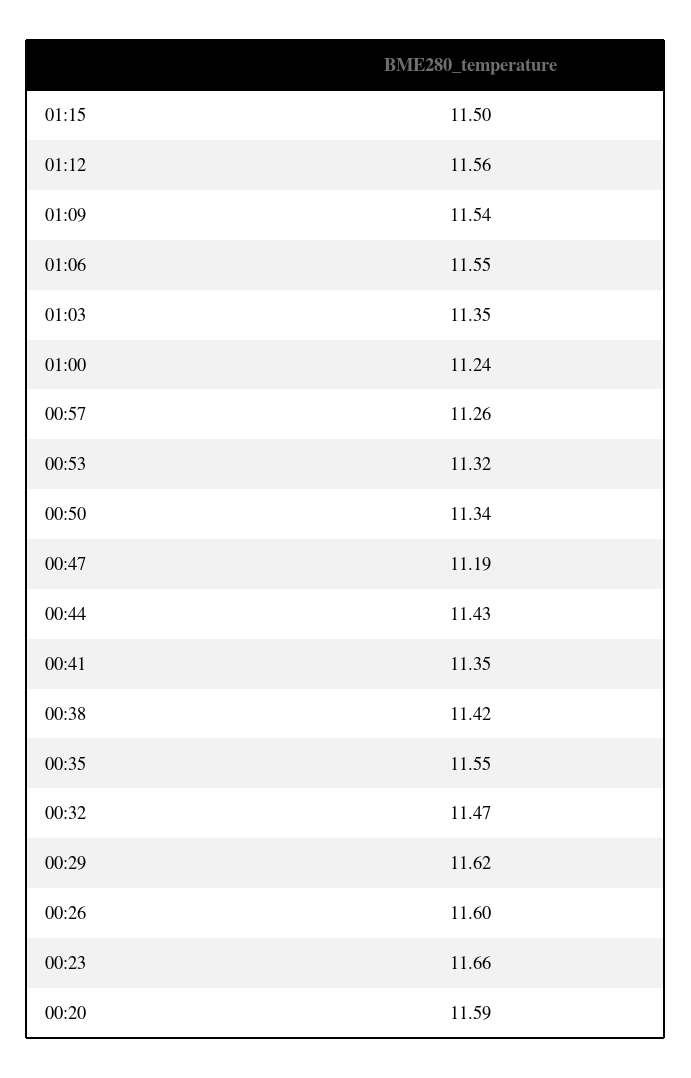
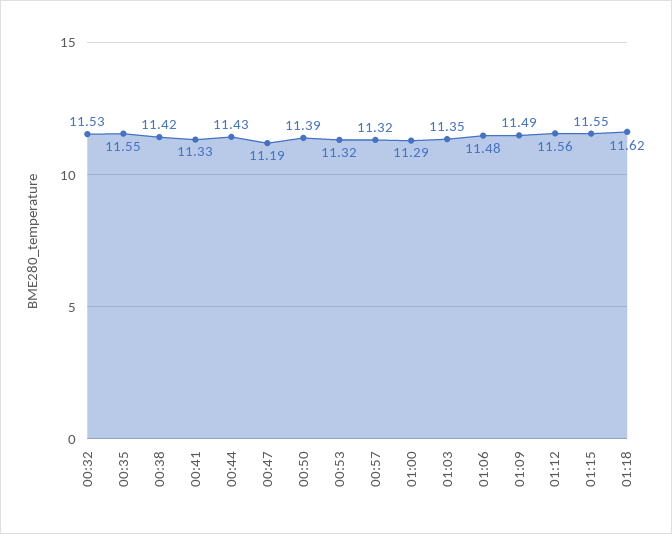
01:15: 11.5 -> 11.55
01:09: 11.54 -> 11.49
01:06: 11.55 -> 11.48
01:00: 11.24 -> 11.29
00:57: 11.26 -> 11.32
00:50: 11.34 -> 11.39
00:41: 11.35 -> 11.33
00:32: 11.47 -> 11.53
00:29: 11.62 -> none
00:26: 11.6 -> none
00:23: 11.66 -> none
00:20: 11.59 -> none
01:18: none -> 11.62

